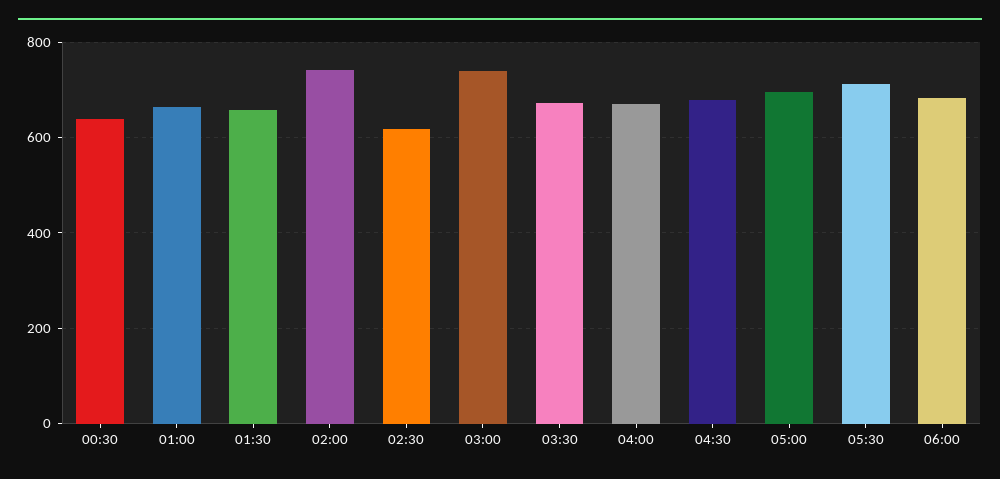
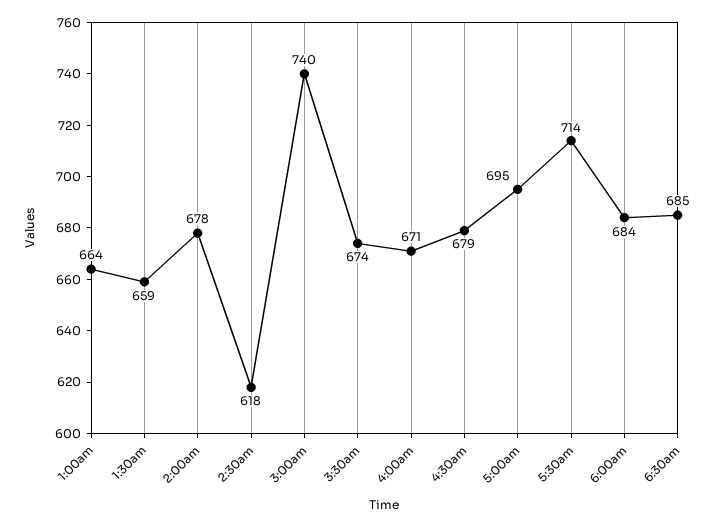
00:30: 640 -> none
02:00: 740 -> 678
6:30am: none -> 685

